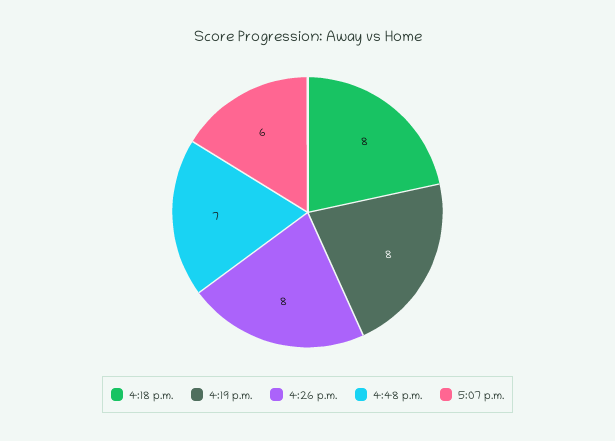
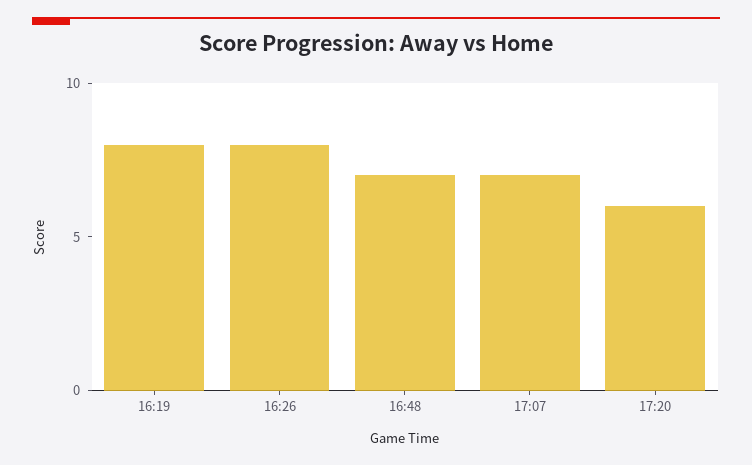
4:18 p.m.: 8 -> none
5:07 p.m.: 6 -> 7
17:20: none -> 6

